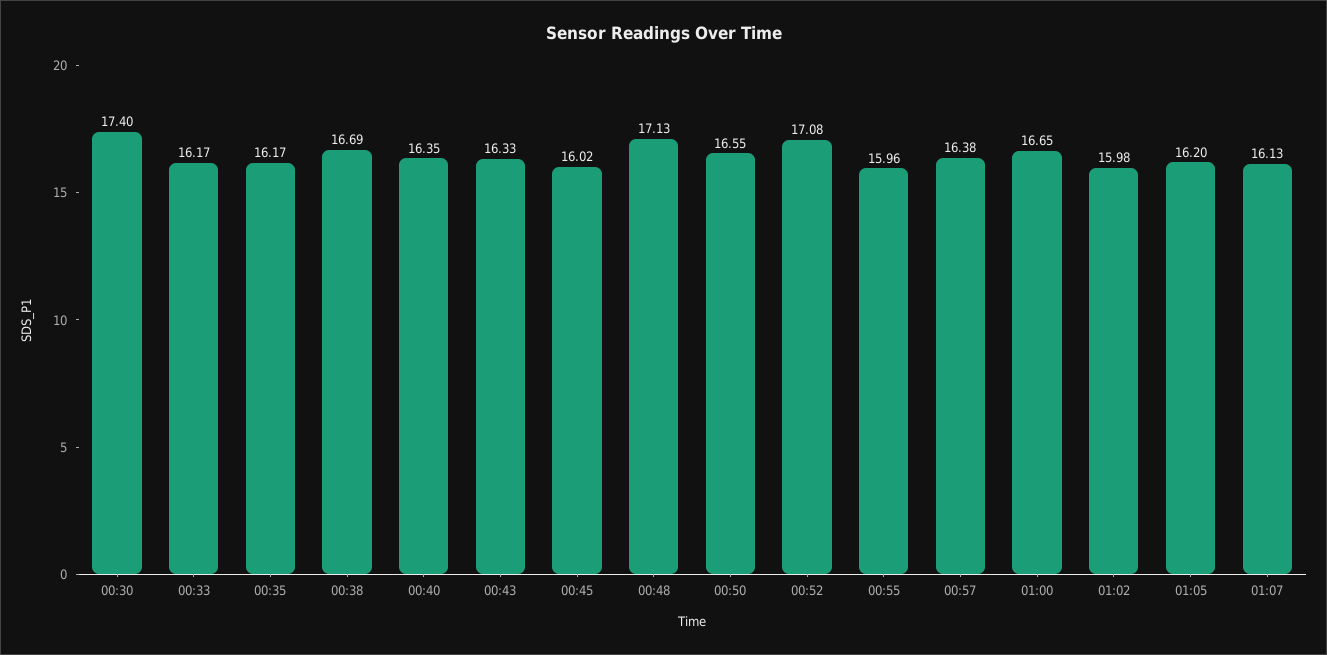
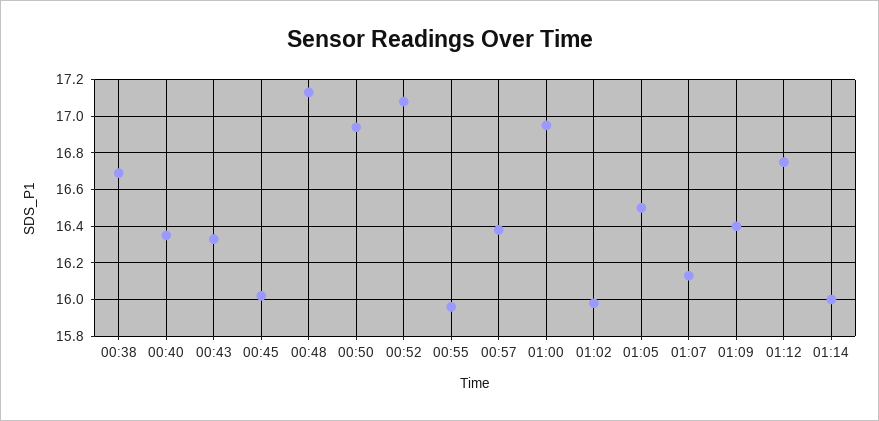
00:30: 17.4 -> none
00:33: 16.17 -> none
00:35: 16.17 -> none
00:50: 16.55 -> 16.95
01:00: 16.65 -> 16.95
01:05: 16.2 -> 16.5
01:09: none -> 16.4
01:12: none -> 16.75
01:14: none -> 16

